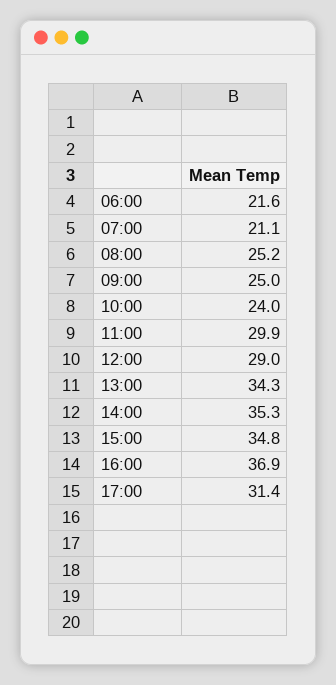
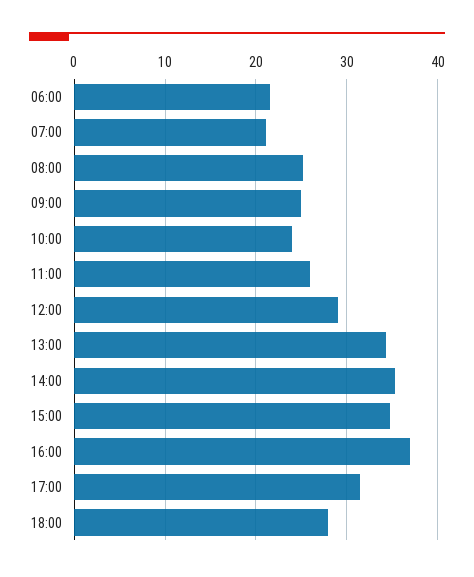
11:00: 29.9 -> 26
18:00: none -> 28

